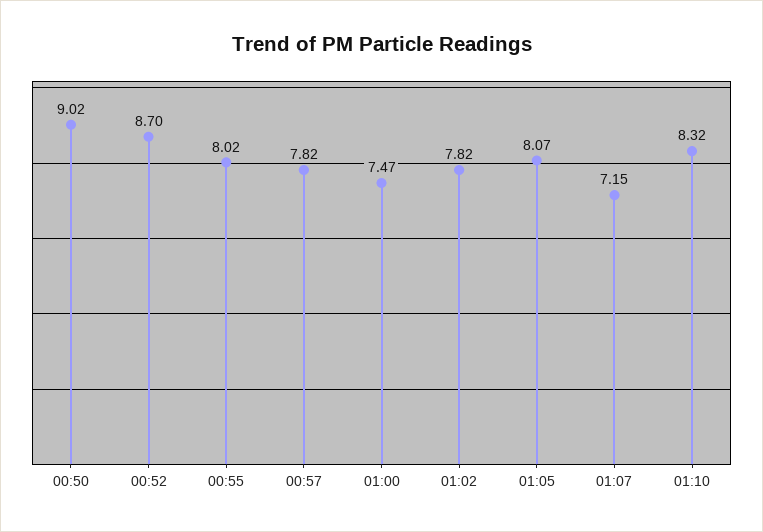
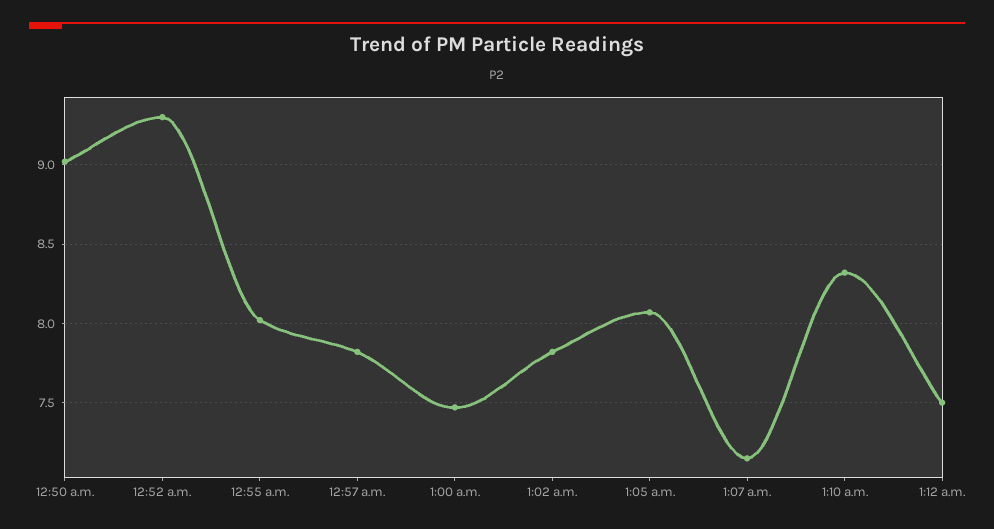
00:52: 8.7 -> 9.3
1:12 a.m.: none -> 7.5

